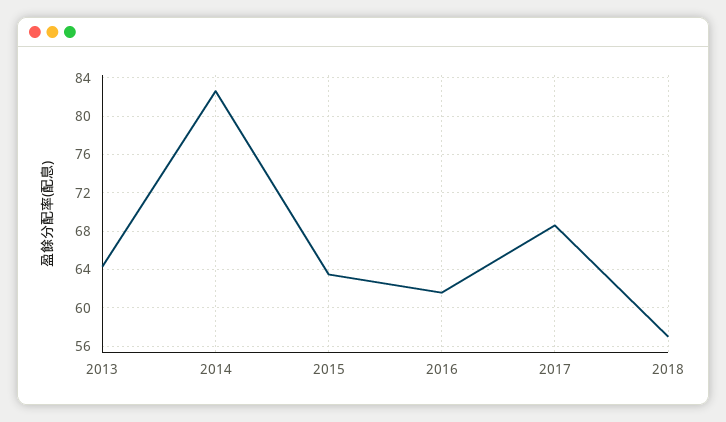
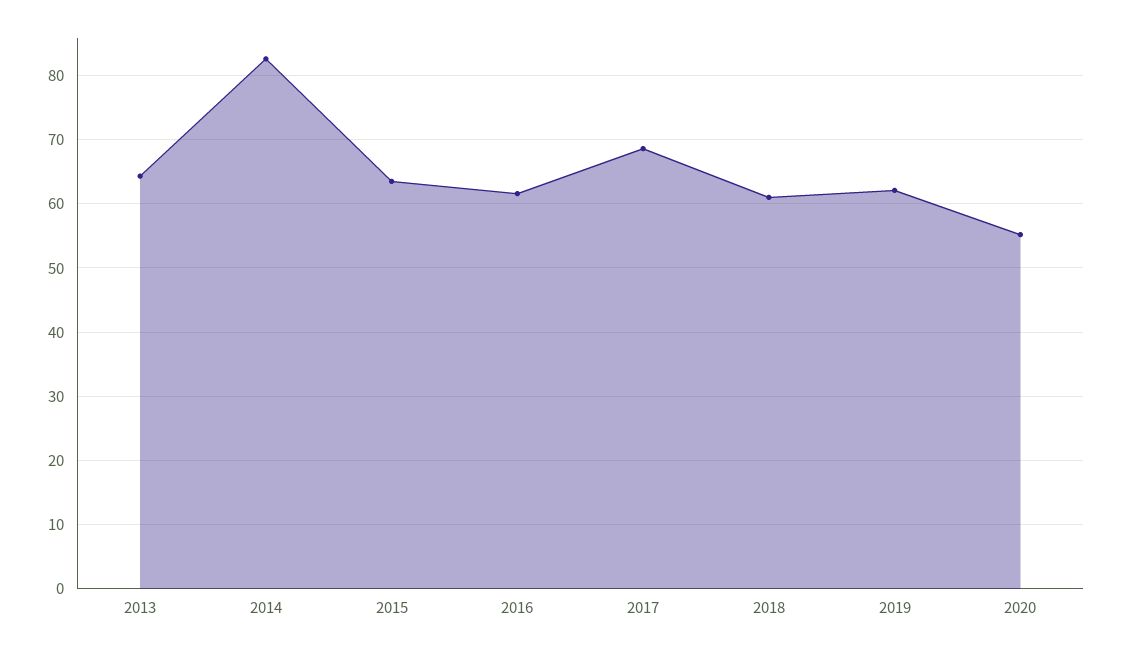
2018: 57 -> 61
2019: none -> 62
2020: none -> 55

